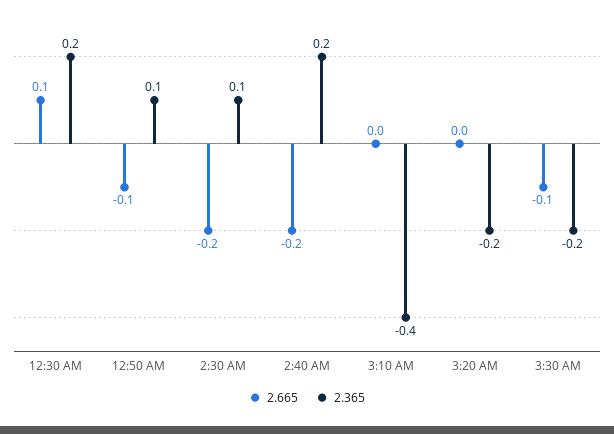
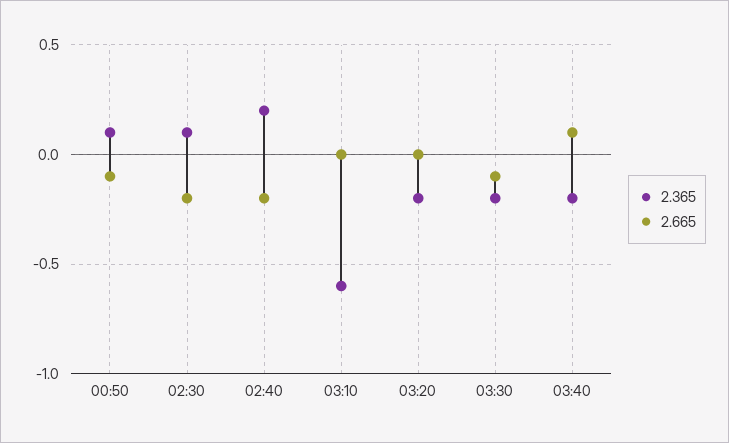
2.665, 12:30 AM: 0.1 -> none
2.365, 12:30 AM: 0.2 -> none
2.365, 3:10 AM: -0.4 -> -0.6
2.365, 03:40: none -> -0.2
2.665, 03:40: none -> 0.1

